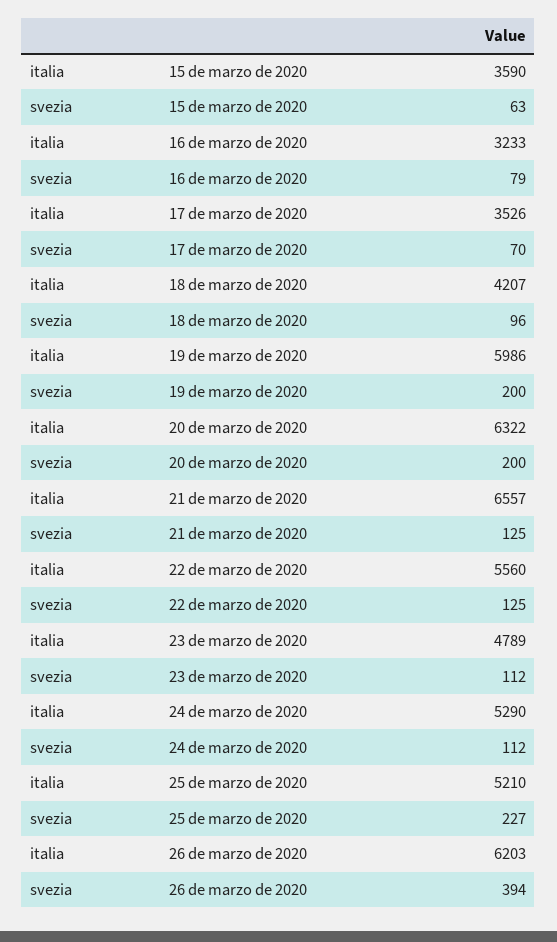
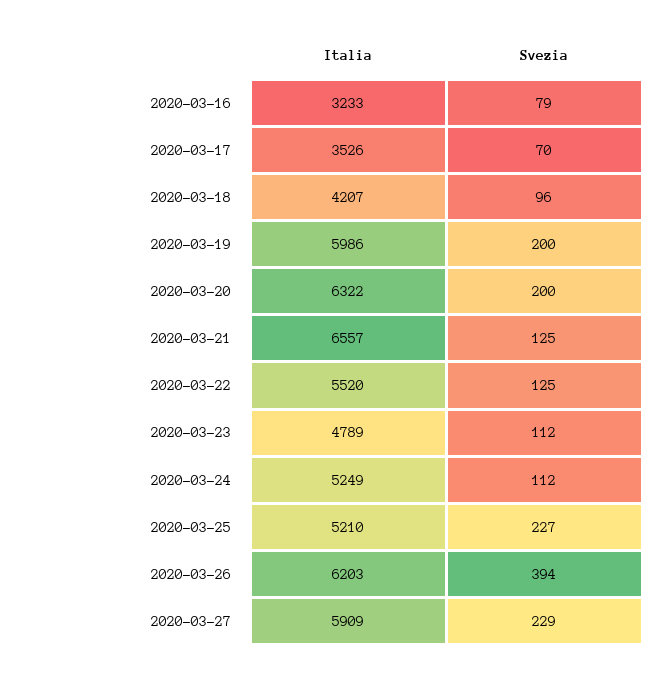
italia, 15 de marzo de 2020: 3590 -> none
svezia, 15 de marzo de 2020: 63 -> none
italia, 22 de marzo de 2020: 5560 -> 5520
italia, 24 de marzo de 2020: 5290 -> 5249
italia, 2020-03-27: none -> 5909
svezia, 2020-03-27: none -> 229

